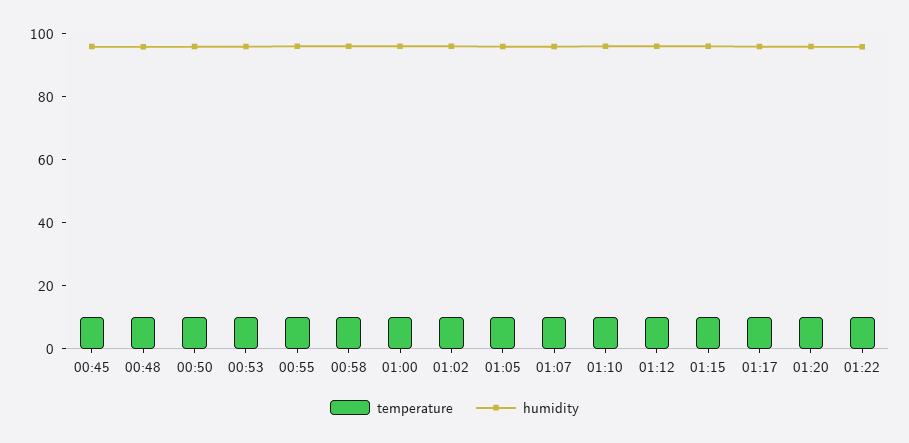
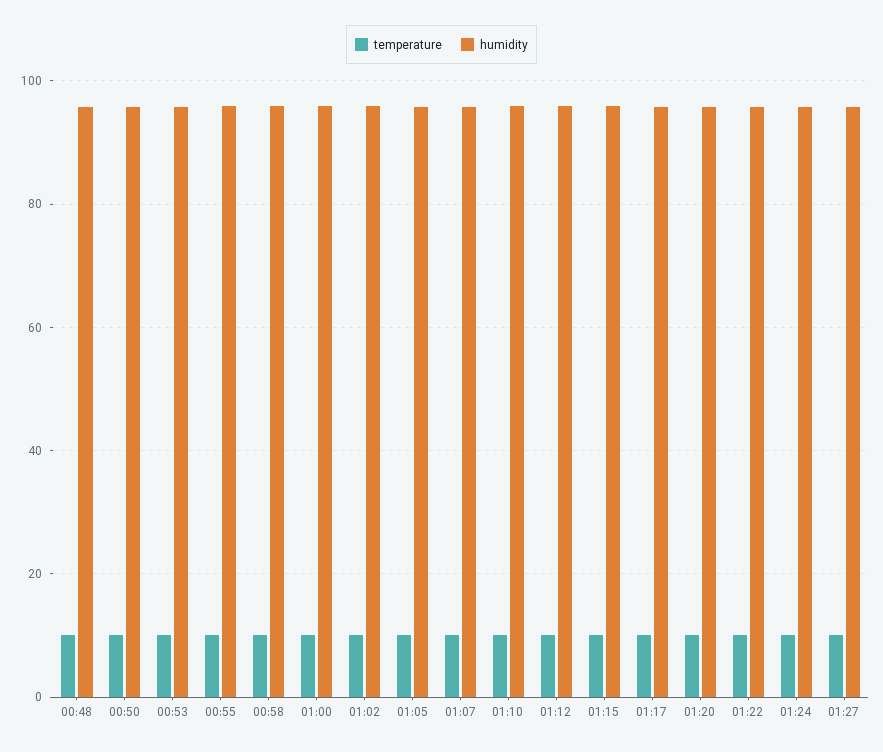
temperature, 00:45: 10 -> none
humidity, 00:45: 95 -> none
temperature, 01:24: none -> 10
humidity, 01:24: none -> 96
temperature, 01:27: none -> 10
humidity, 01:27: none -> 96

